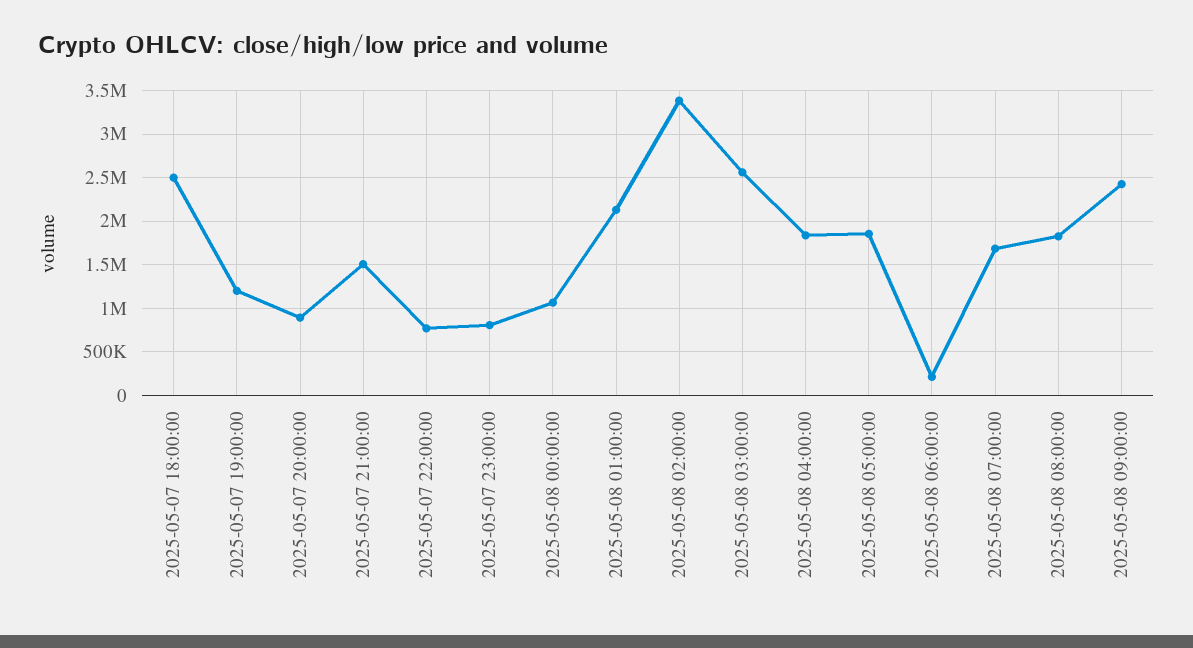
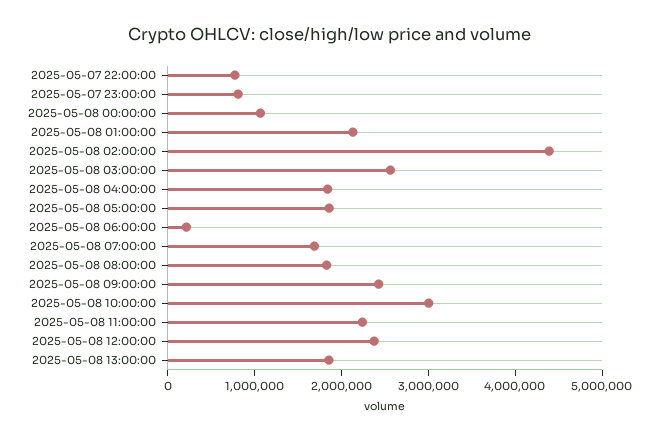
2025-05-07 18:00:00: 2500000 -> none
2025-05-07 19:00:00: 1200000 -> none
2025-05-07 20:00:00: 900000 -> none
2025-05-07 21:00:00: 1500000 -> none
2025-05-08 02:00:00: 3400000 -> 4400000
2025-05-08 10:00:00: none -> 3000000
2025-05-08 11:00:00: none -> 2200000
2025-05-08 12:00:00: none -> 2400000
2025-05-08 13:00:00: none -> 1800000

